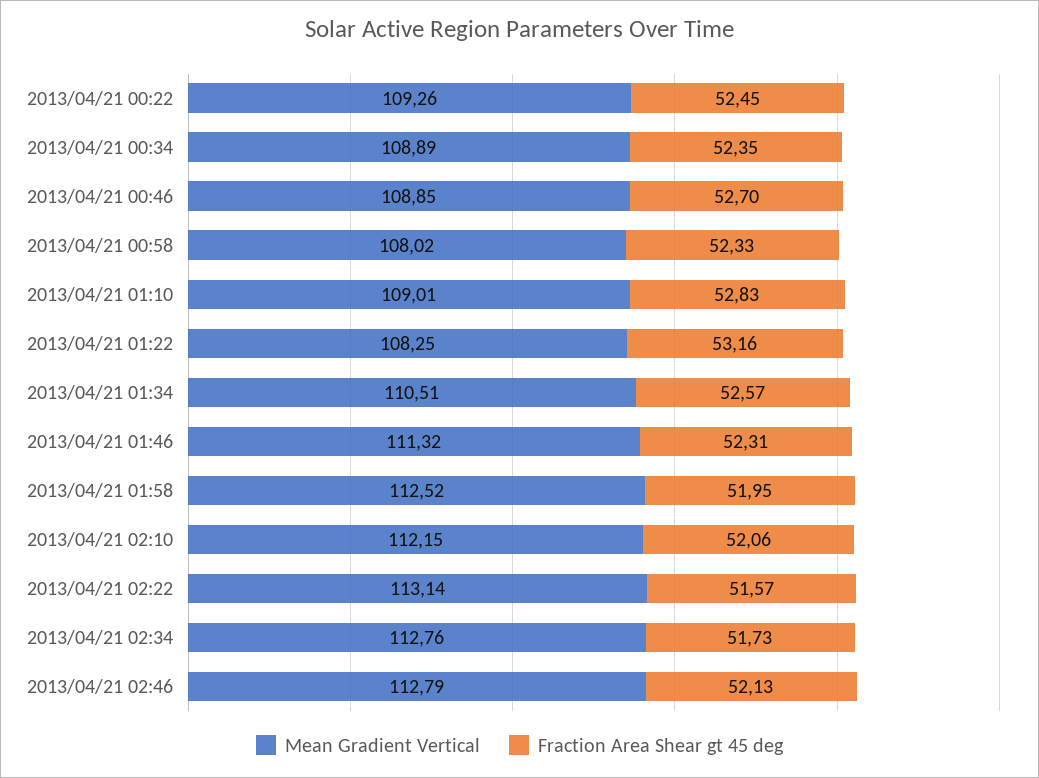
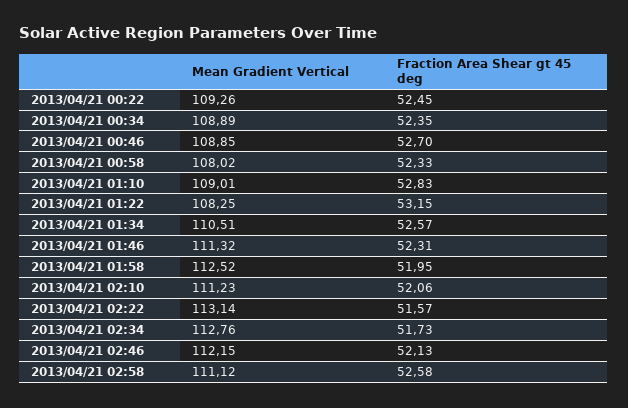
Fraction Area Shear gt 45 deg, 2013/04/21 01:22: 53.16 -> 53.15
Mean Gradient Vertical, 2013/04/21 02:10: 112.15 -> 111.23
Mean Gradient Vertical, 2013/04/21 02:46: 112.79 -> 112.15
Mean Gradient Vertical, 2013/04/21 02:58: none -> 111.12
Fraction Area Shear gt 45 deg, 2013/04/21 02:58: none -> 52.58

